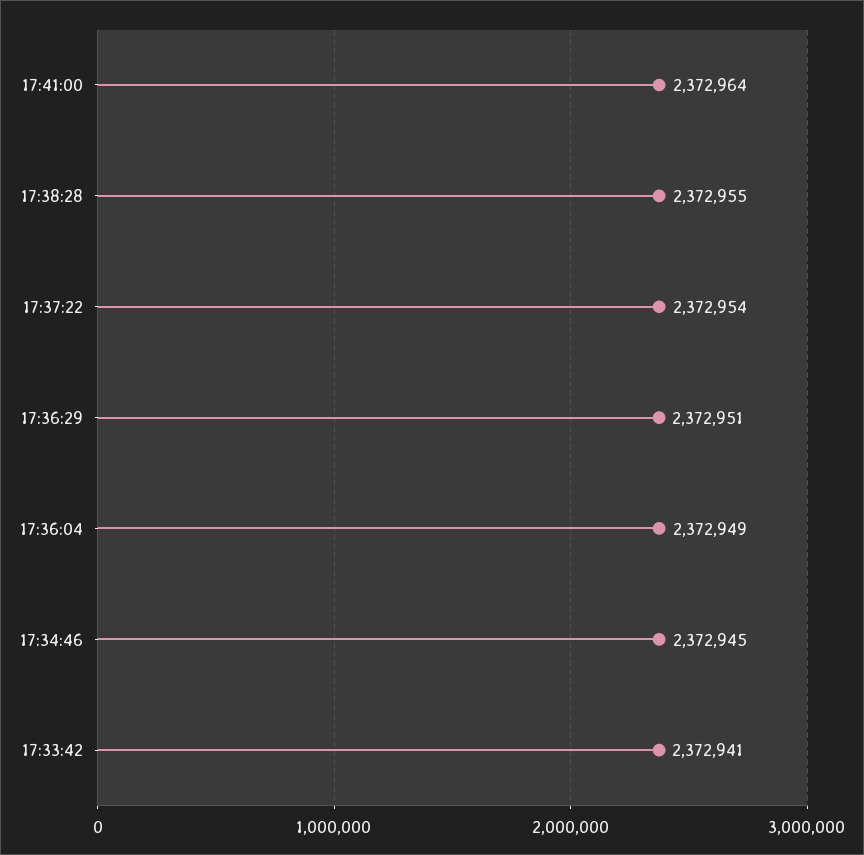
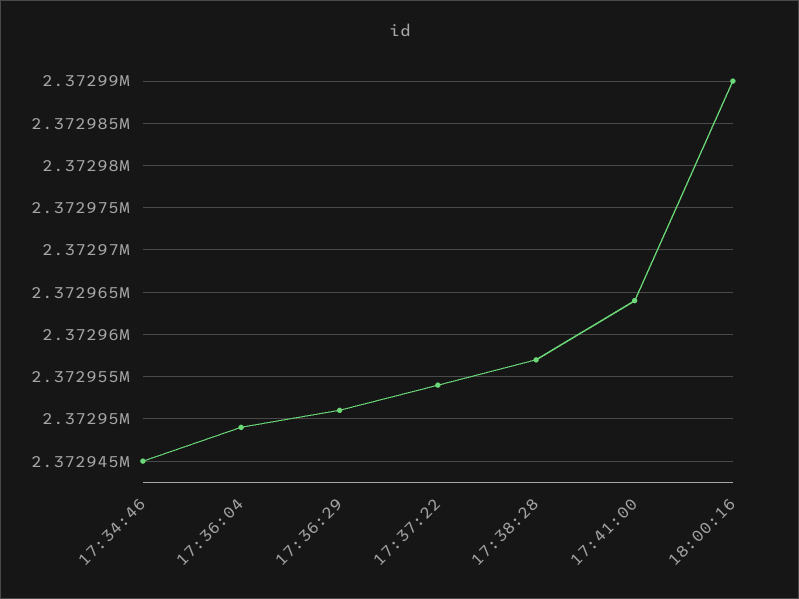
17:38:28: 2372955 -> 2372957
17:33:42: 2372941 -> none
18:00:16: none -> 2372990

